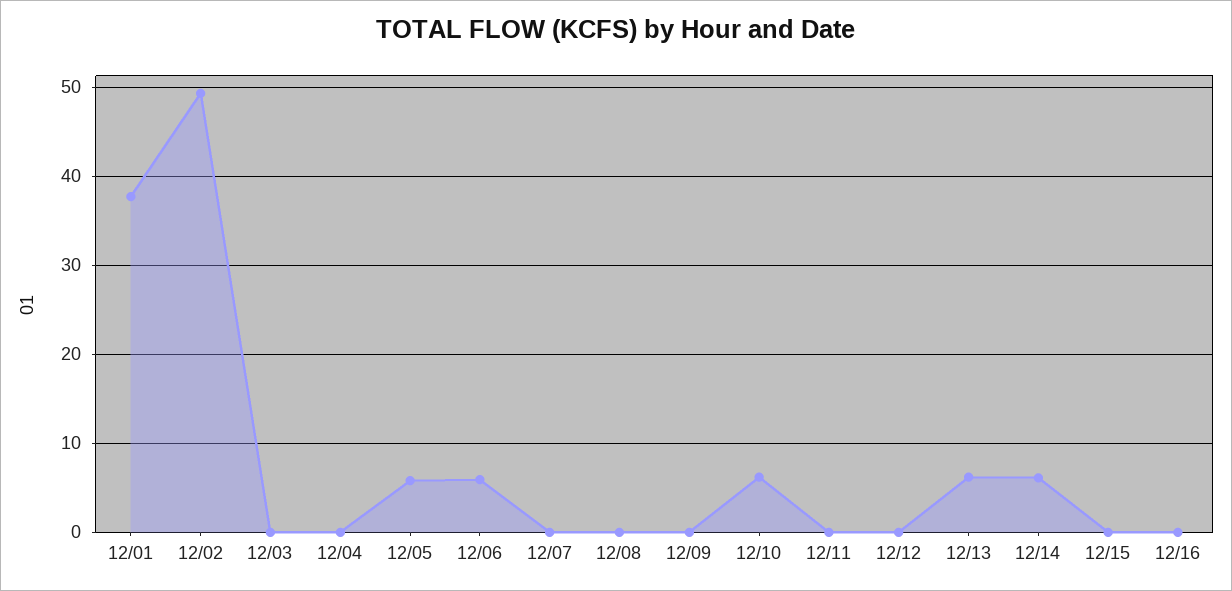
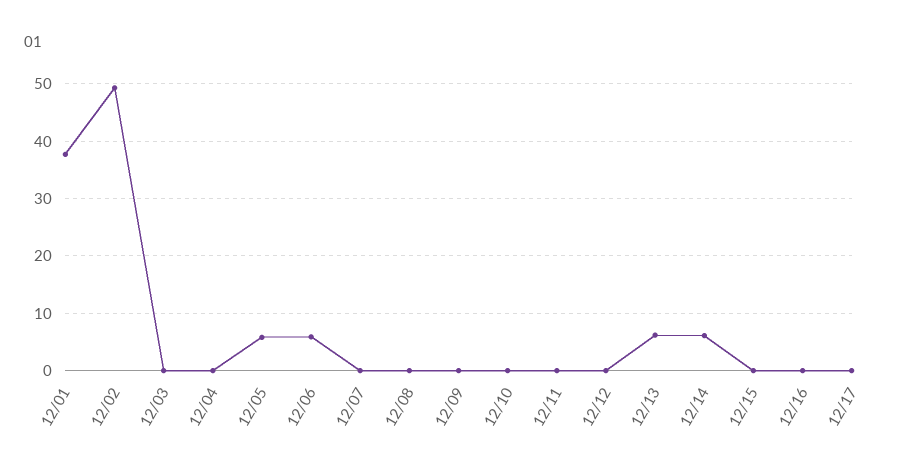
12/10: 6 -> 0
12/17: none -> 0

